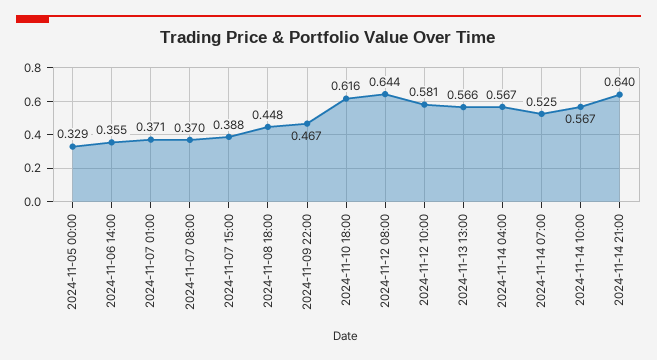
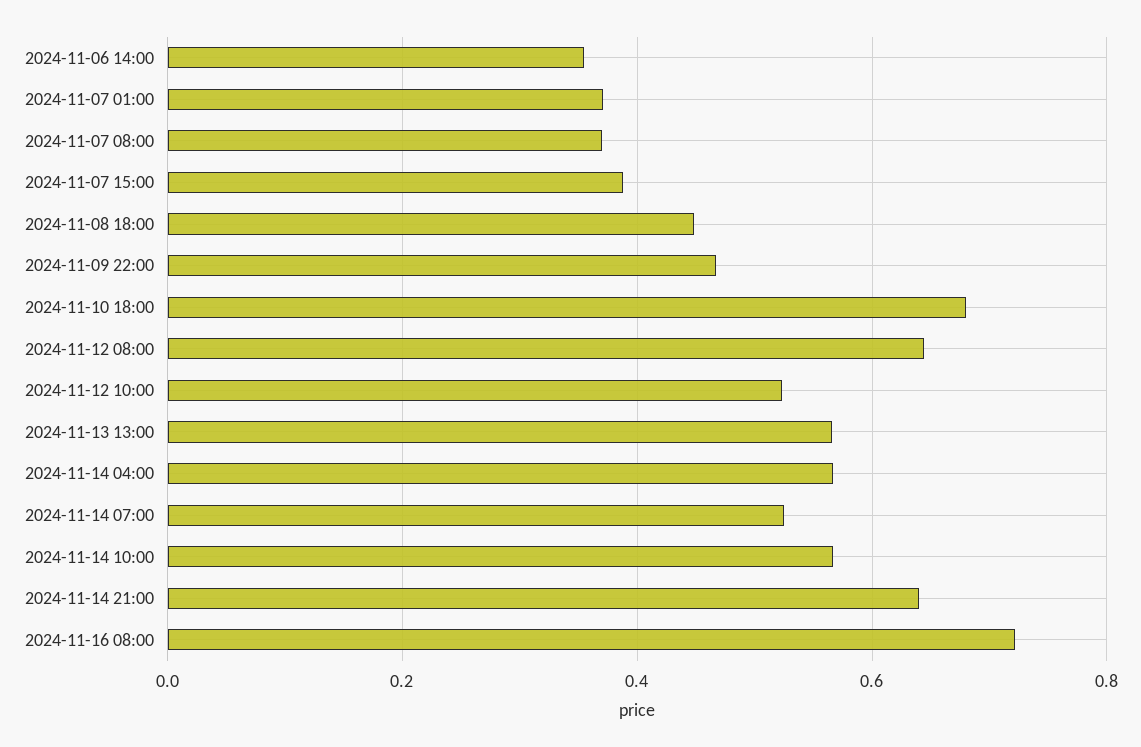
2024-11-05 00:00: 0.329 -> none
2024-11-10 18:00: 0.616 -> 0.68
2024-11-12 10:00: 0.581 -> 0.52
2024-11-16 08:00: none -> 0.72

